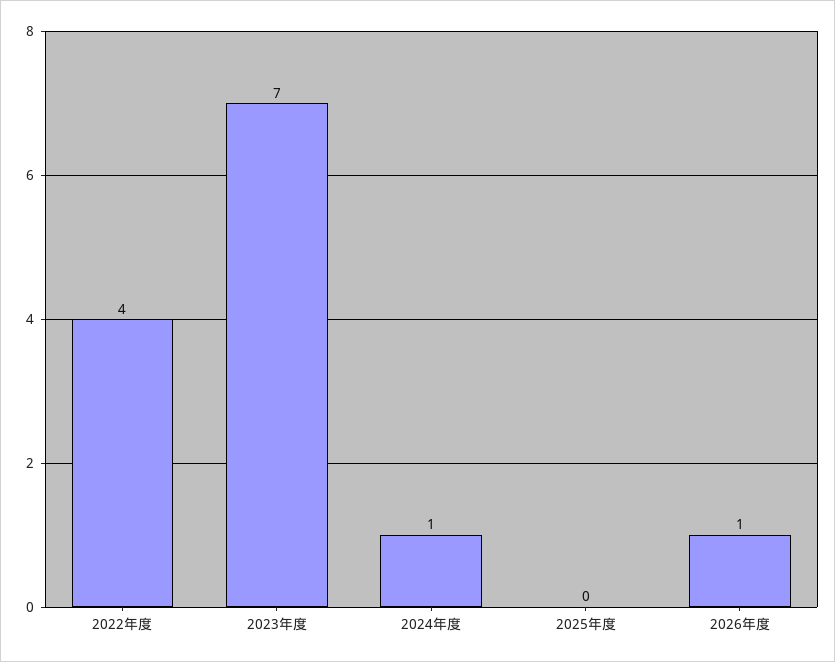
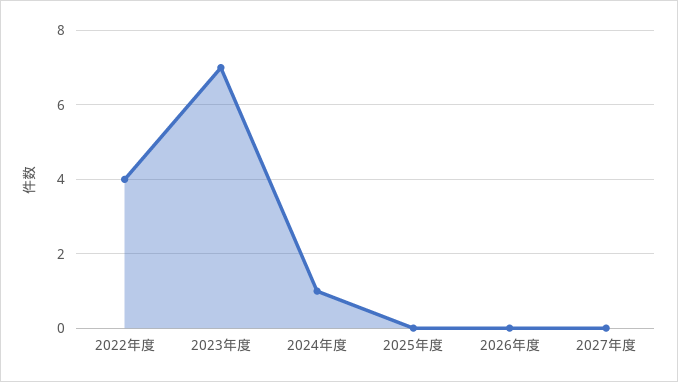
2026年度: 1 -> 0
2027年度: none -> 0

